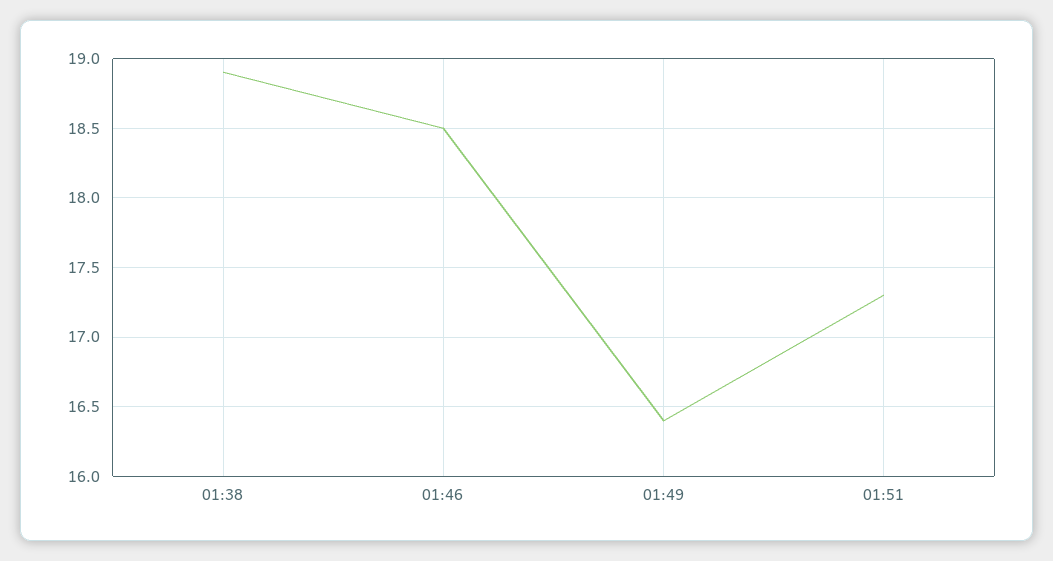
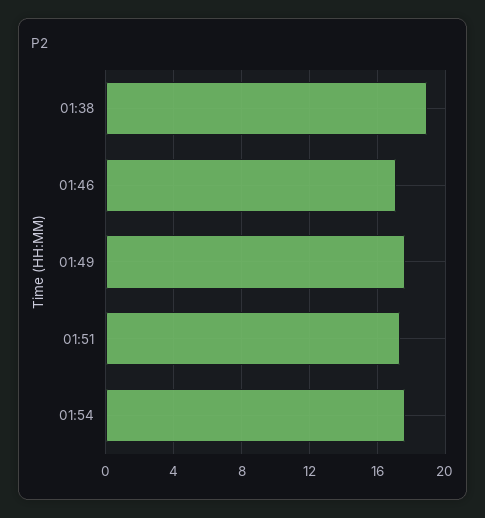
01:46: 18.5 -> 17
01:49: 16.4 -> 17.5
01:54: none -> 17.5

